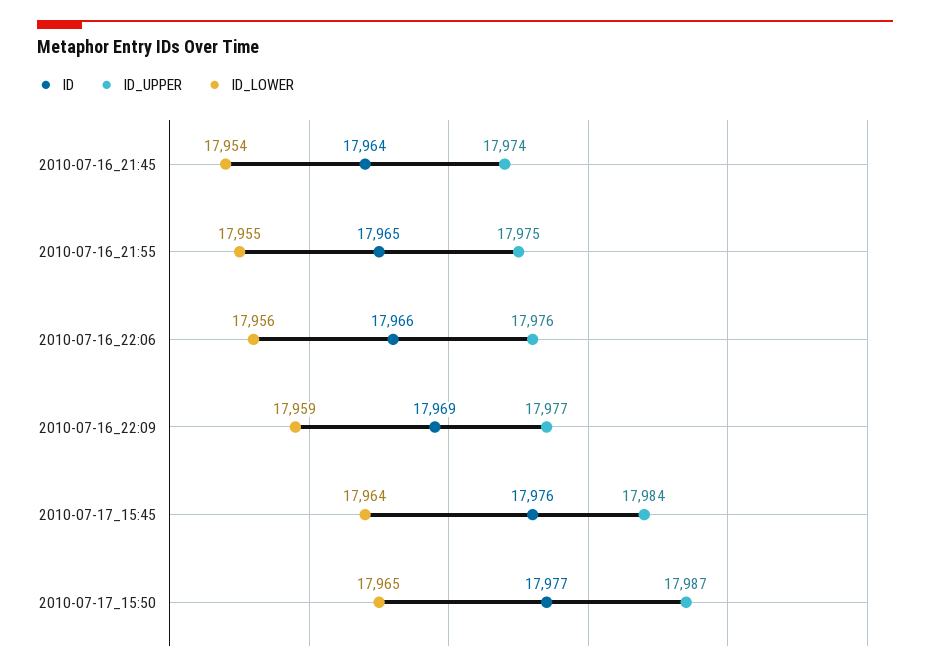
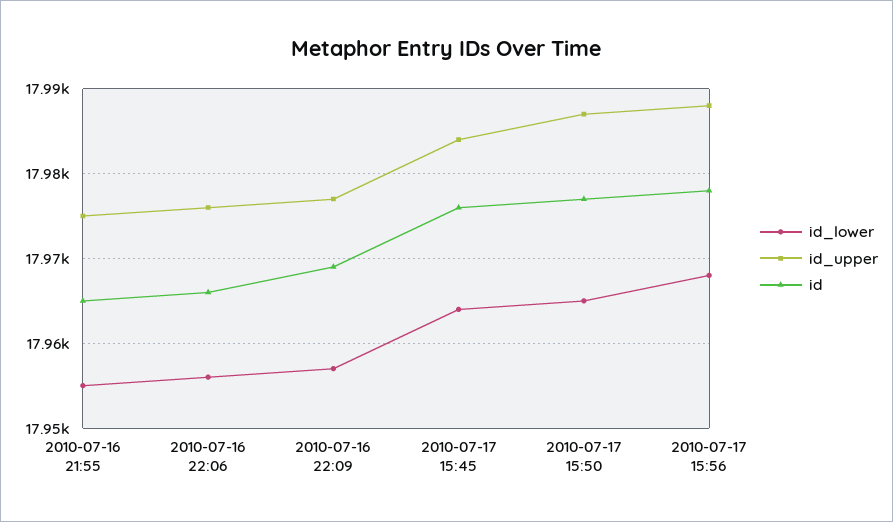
ID, 2010-07-16_21:45: 17964 -> none
ID_UPPER, 2010-07-16_21:45: 17974 -> none
ID_LOWER, 2010-07-16_21:45: 17954 -> none
ID_LOWER, 2010-07-16_22:09: 17959 -> 17957
ID_LOWER, 2010-07-17 15:56: none -> 17968
ID_UPPER, 2010-07-17 15:56: none -> 17988
ID, 2010-07-17 15:56: none -> 17978

